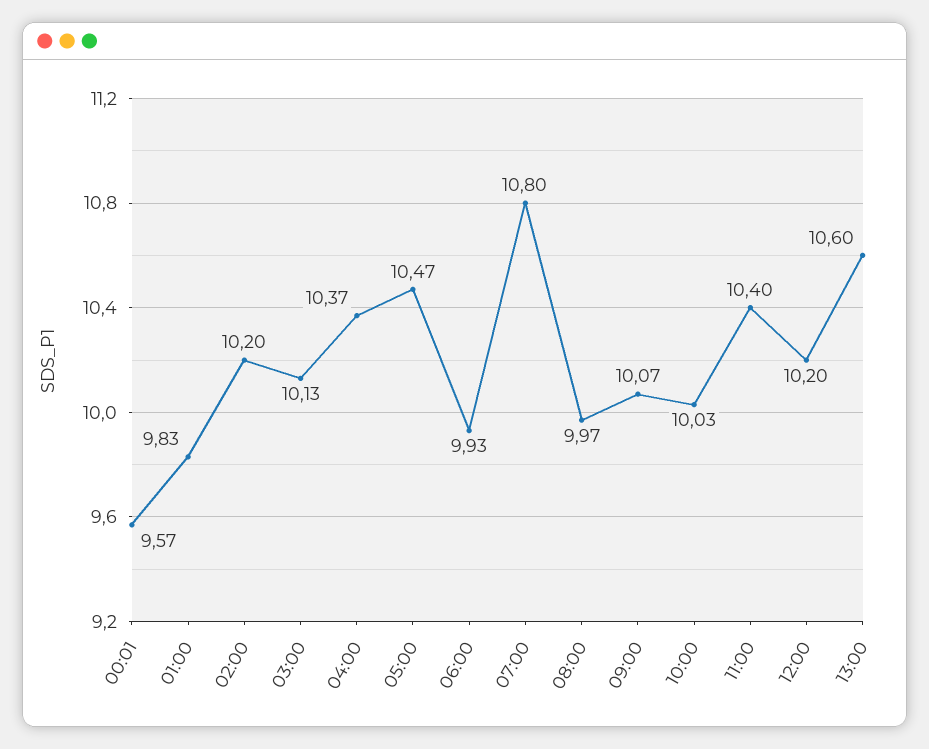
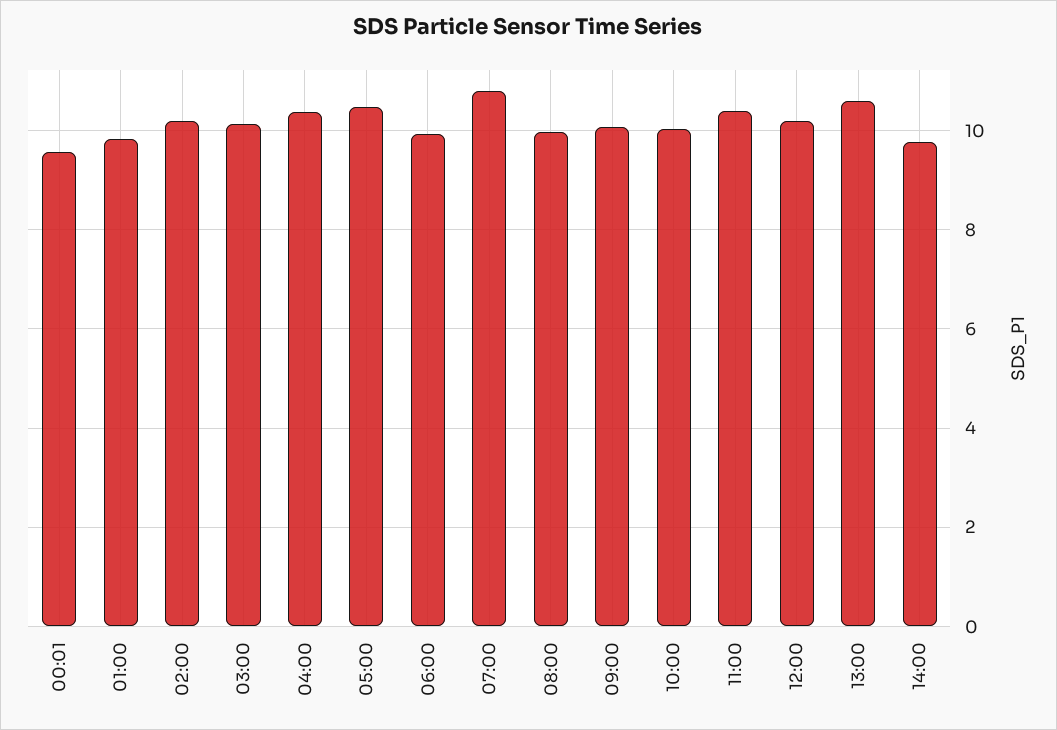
14:00: none -> 9.8

